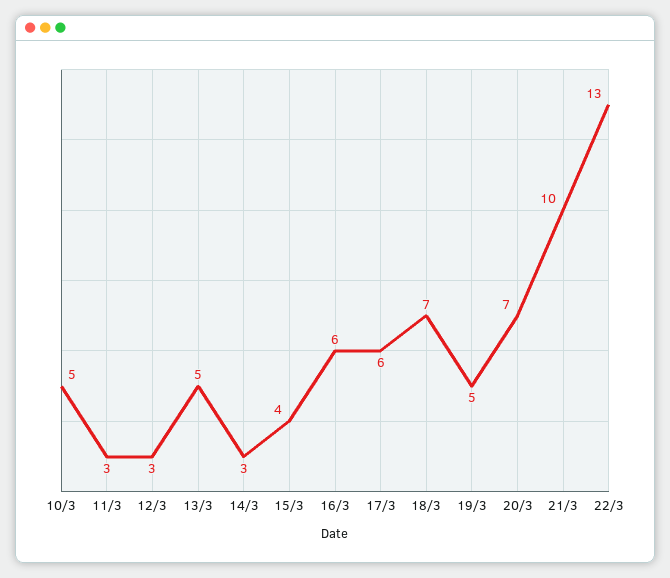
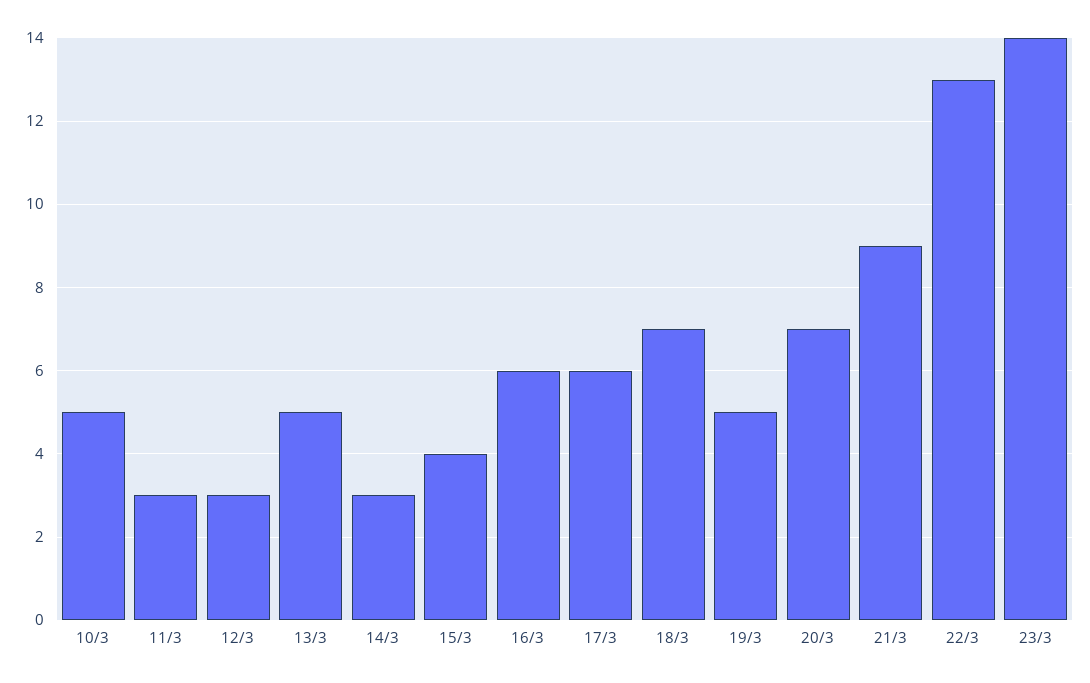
21/3: 10 -> 9
23/3: none -> 14

